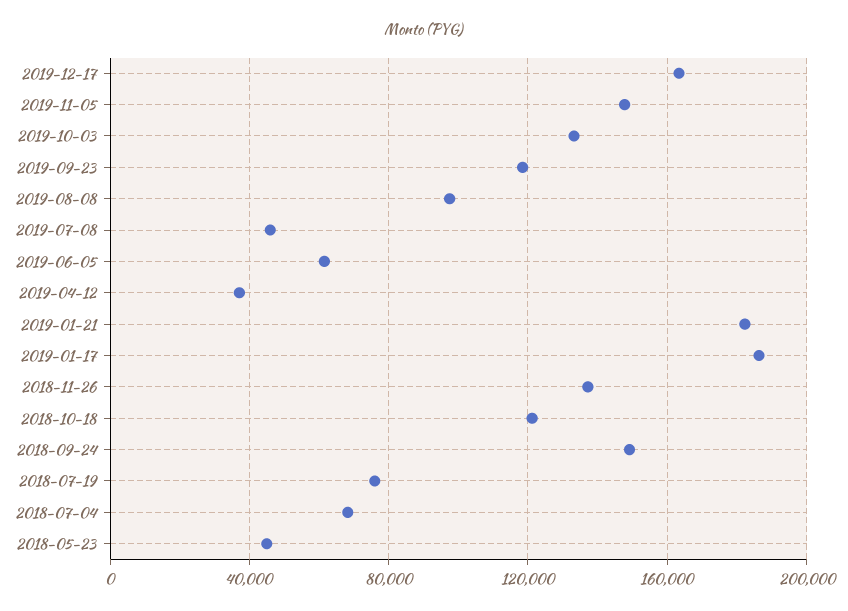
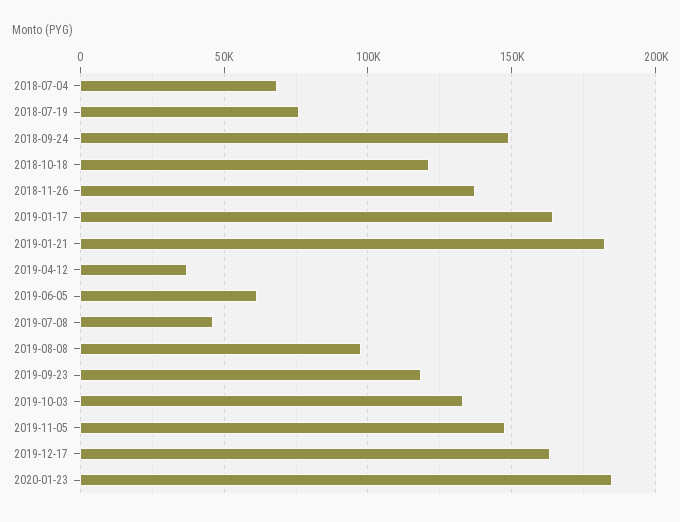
2019-01-17: 185000 -> 165000
2018-05-23: 45000 -> none
2020-01-23: none -> 185000

